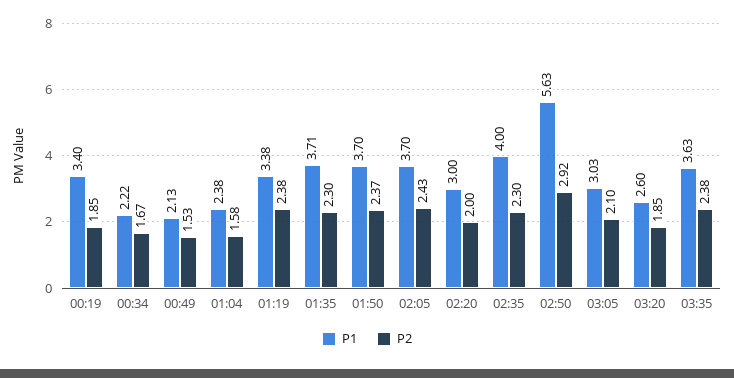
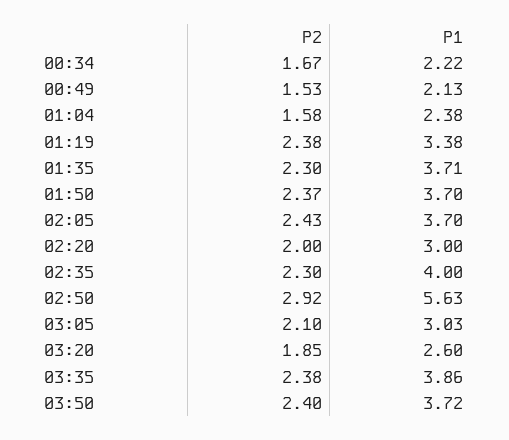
P1, 00:19: 3.4 -> none
P2, 00:19: 1.85 -> none
P1, 03:35: 3.63 -> 3.86
P2, 03:50: none -> 2.4
P1, 03:50: none -> 3.72

